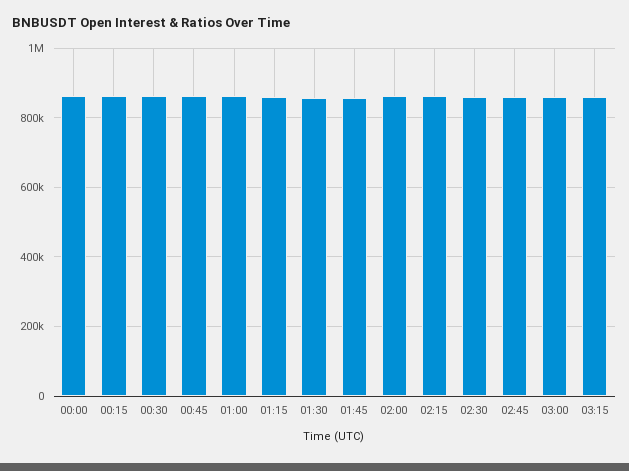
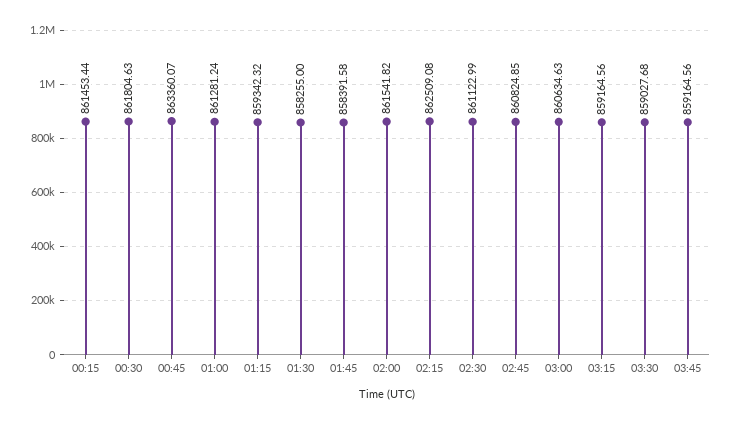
00:00: 860000 -> none
03:30: none -> 859027.68
03:45: none -> 859164.56

